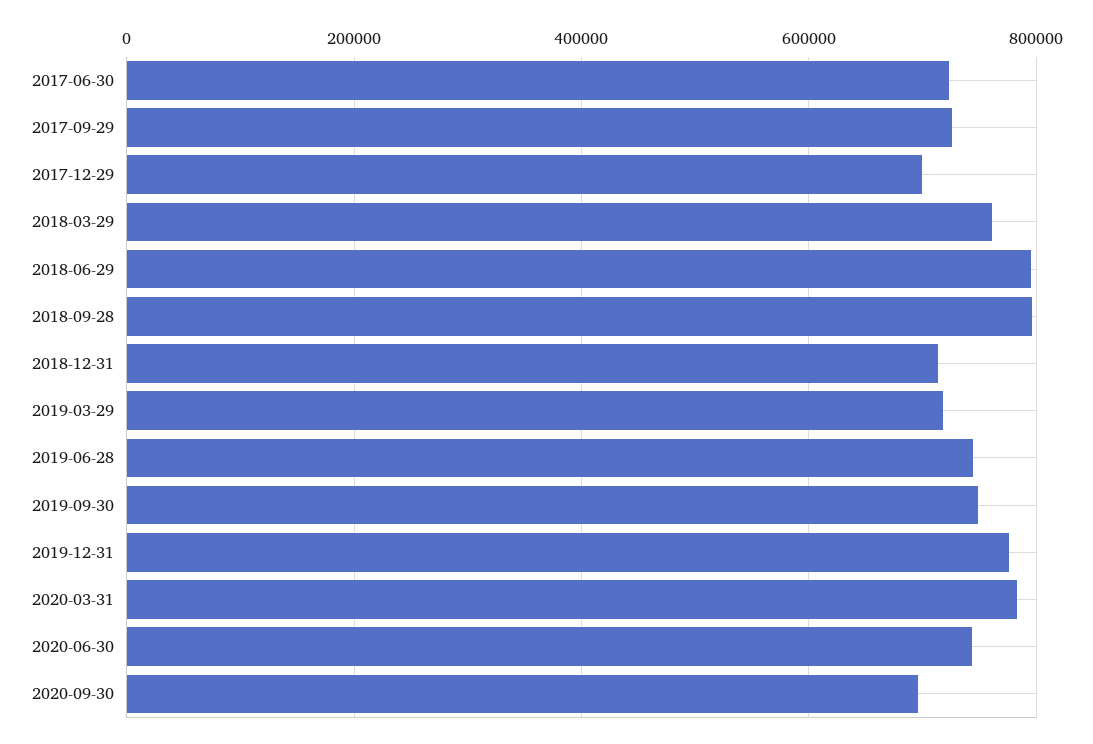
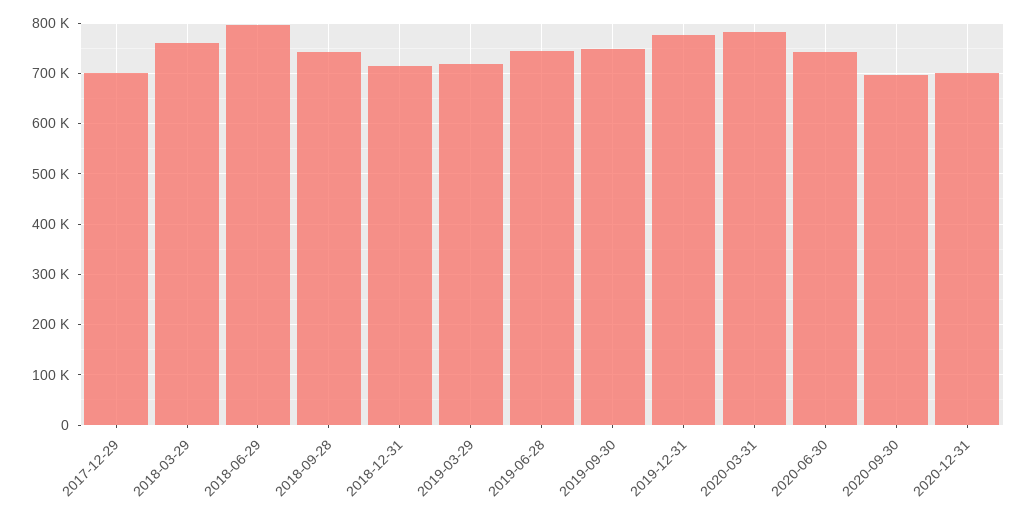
2017-06-30: 720000 -> none
2017-09-29: 720000 -> none
2018-09-28: 800000 -> 740000
2020-12-31: none -> 700000

